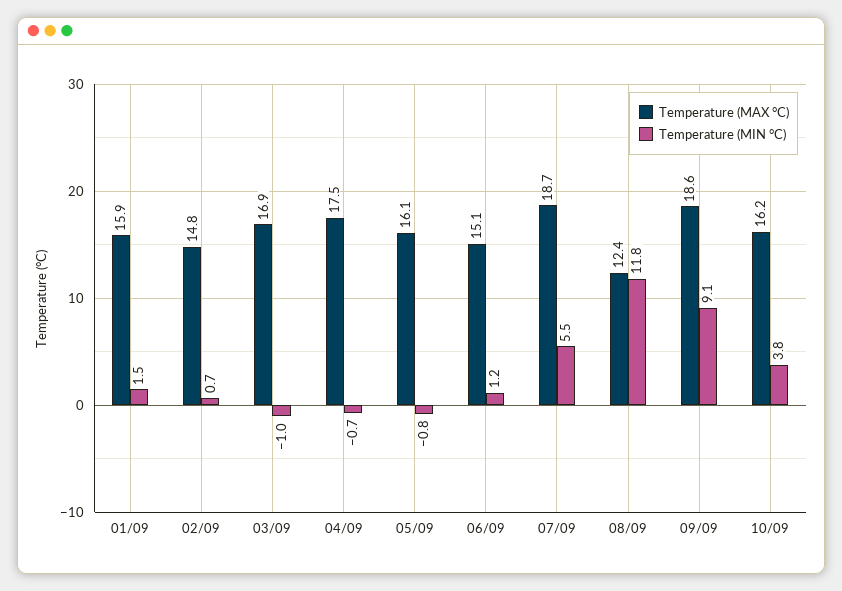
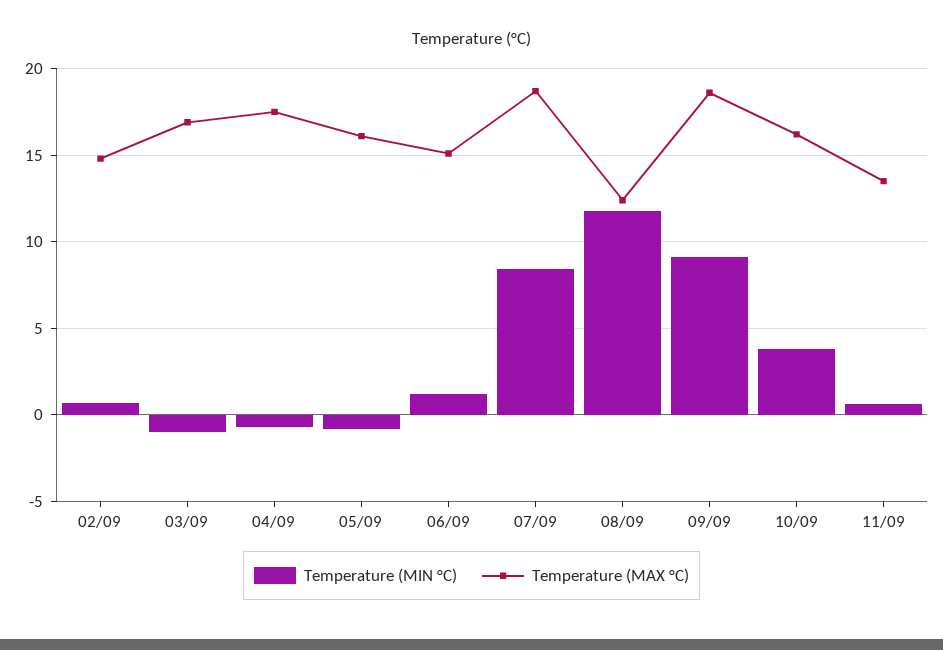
Temperature (MAX °C), 01/09: 15.9 -> none
Temperature (MIN °C), 01/09: 1.5 -> none
Temperature (MIN °C), 07/09: 5.5 -> 8.5
Temperature (MIN °C), 11/09: none -> 0.5
Temperature (MAX °C), 11/09: none -> 13.5

